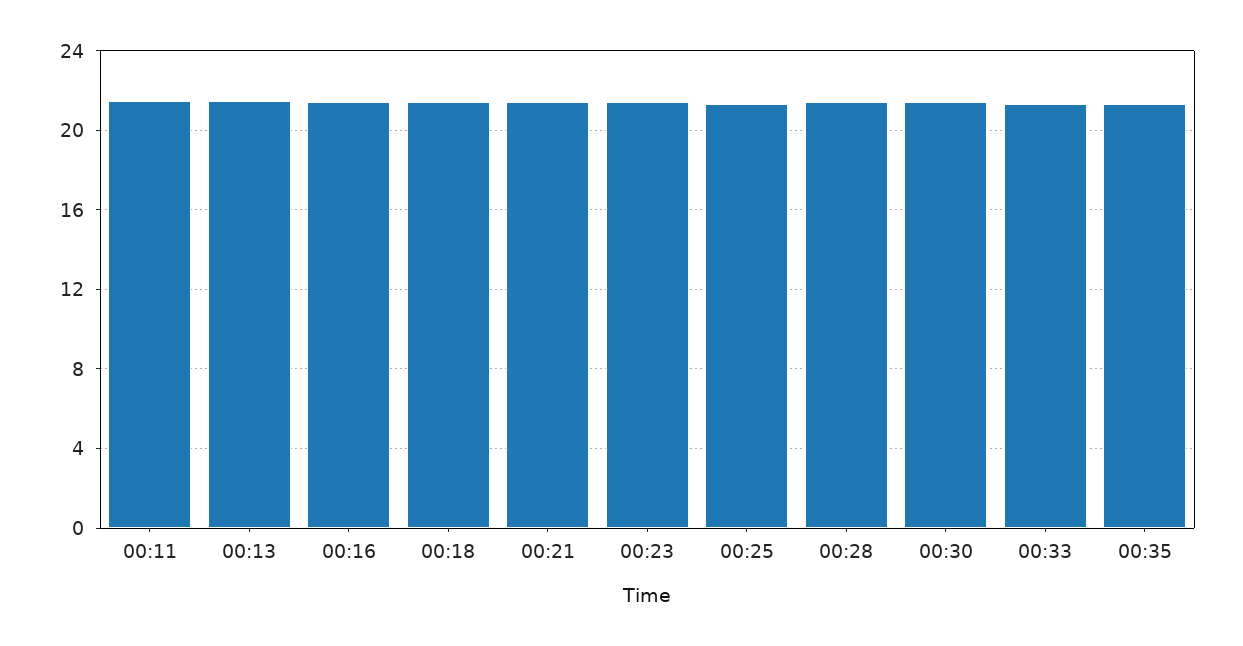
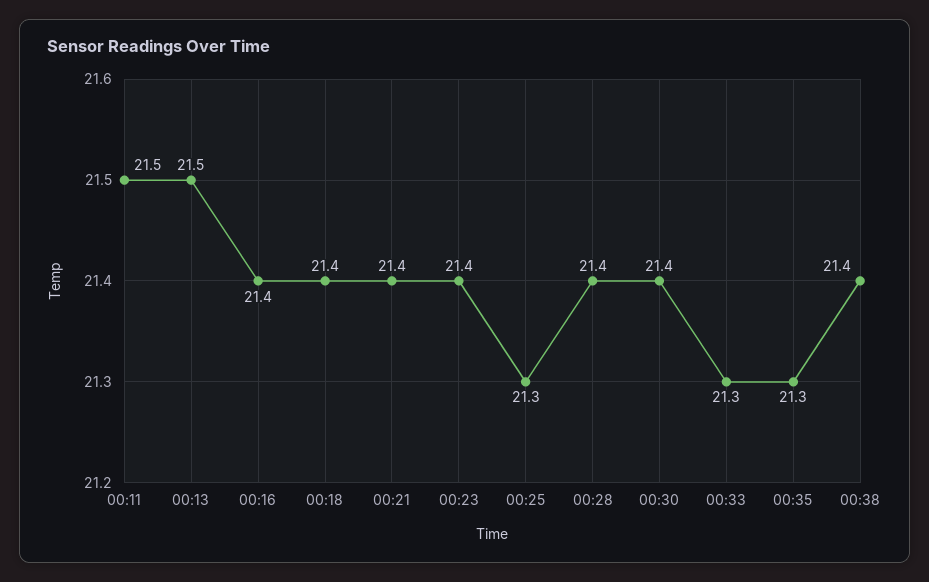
00:38: none -> 21.4

